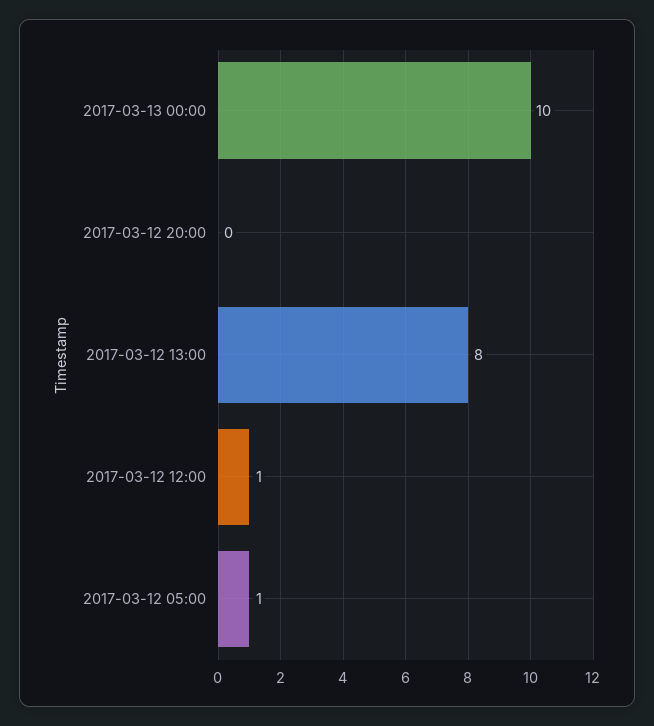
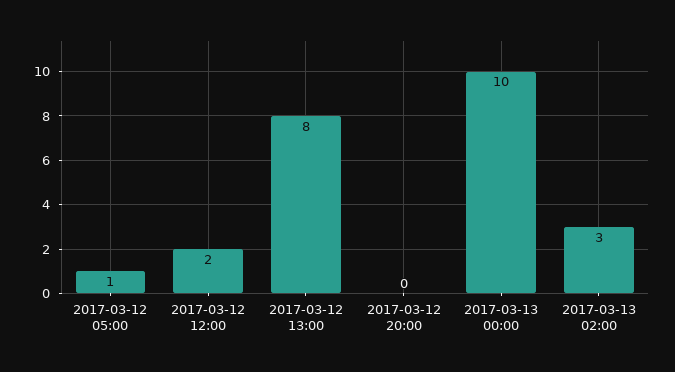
2017-03-12 12:00: 1 -> 2
2017-03-13 02:00: none -> 3

